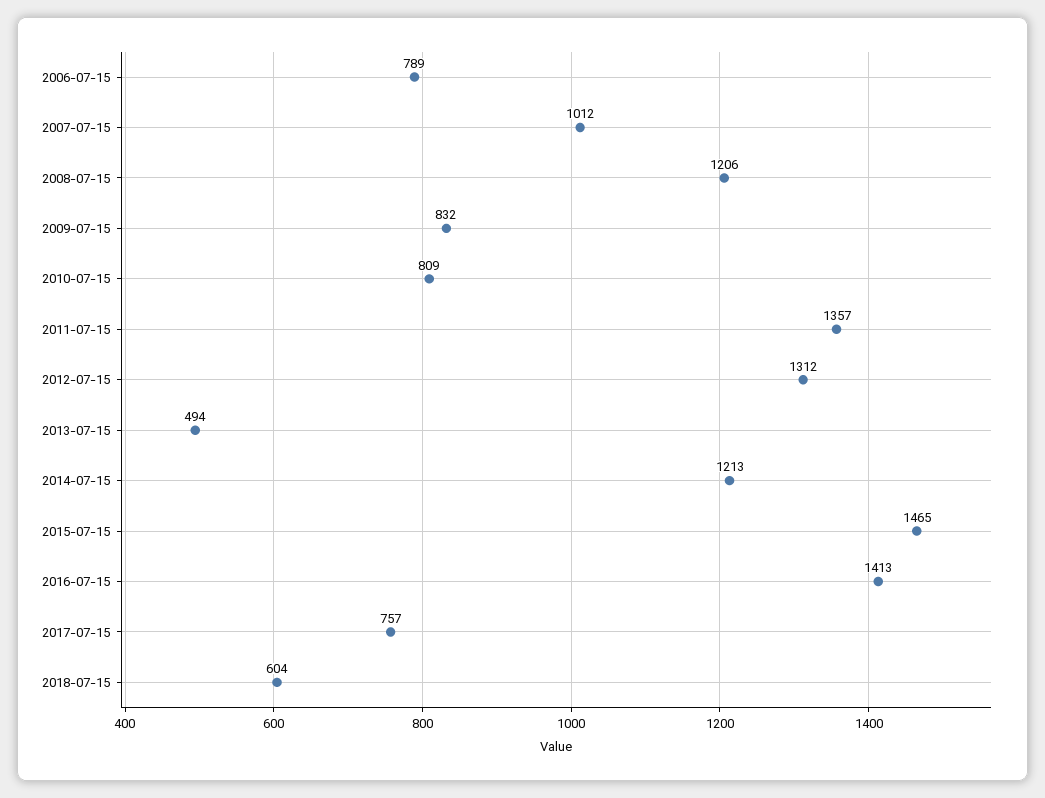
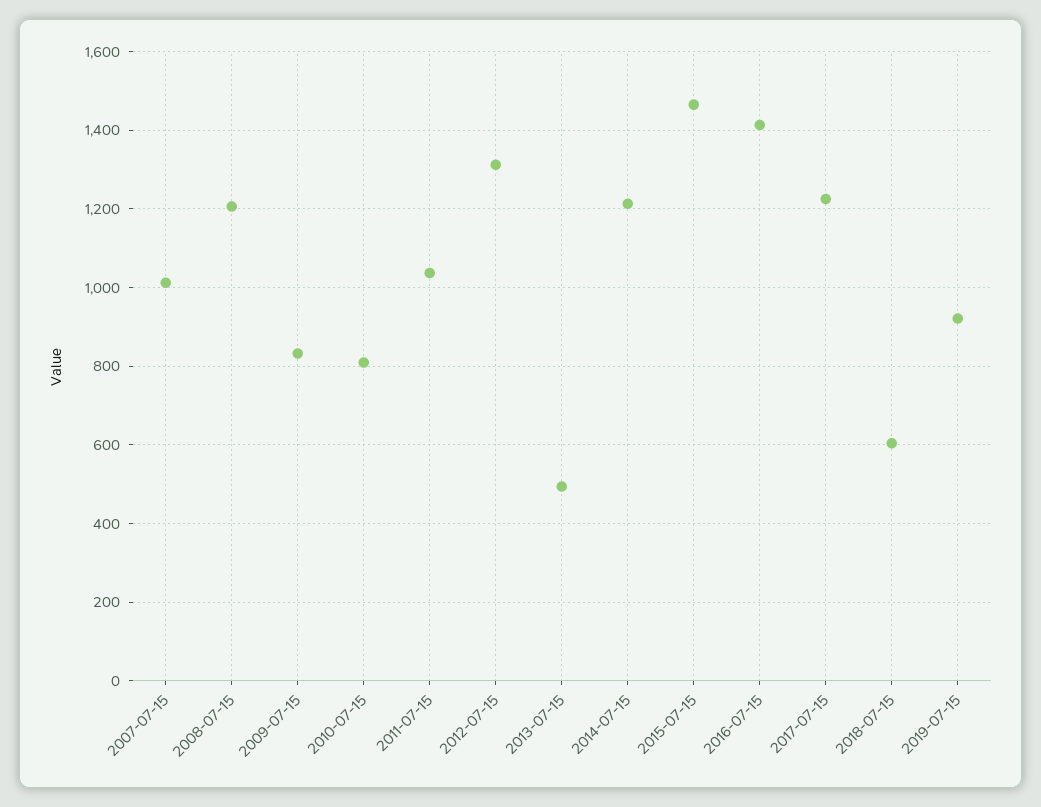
2006-07-15: 789 -> none
2011-07-15: 1357 -> 1040
2017-07-15: 757 -> 1220
2019-07-15: none -> 920

